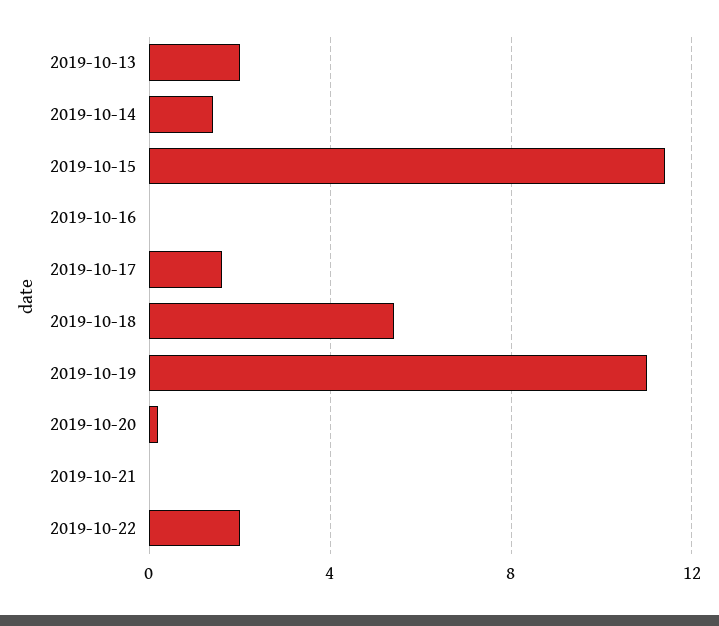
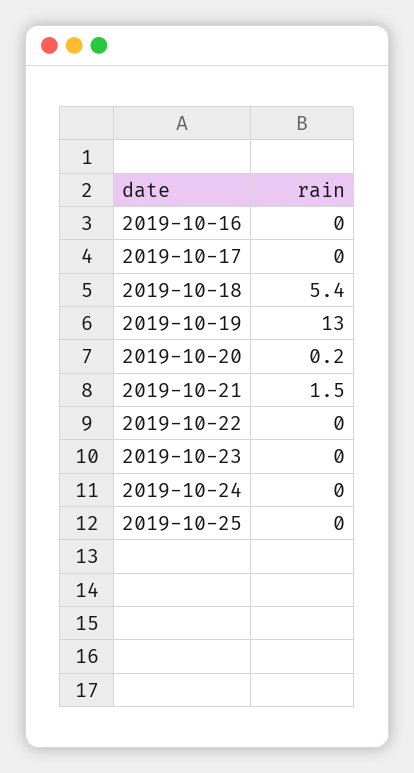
2019-10-13: 2 -> none
2019-10-14: 1.5 -> none
2019-10-15: 11.5 -> none
2019-10-17: 1.5 -> 0
2019-10-19: 11 -> 13
2019-10-21: 0 -> 1.5
2019-10-22: 2 -> 0
2019-10-23: none -> 0
2019-10-24: none -> 0
2019-10-25: none -> 0

